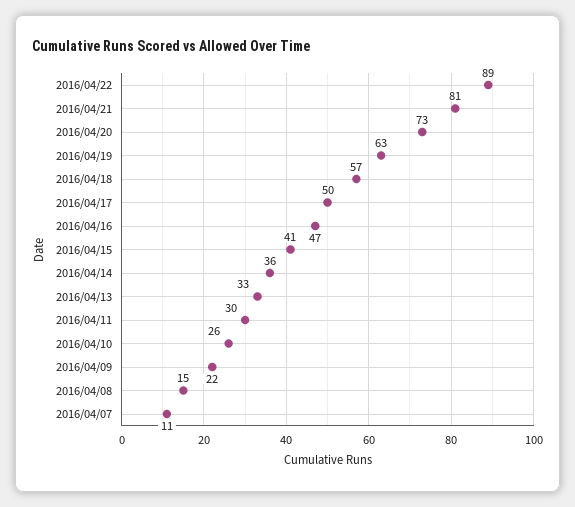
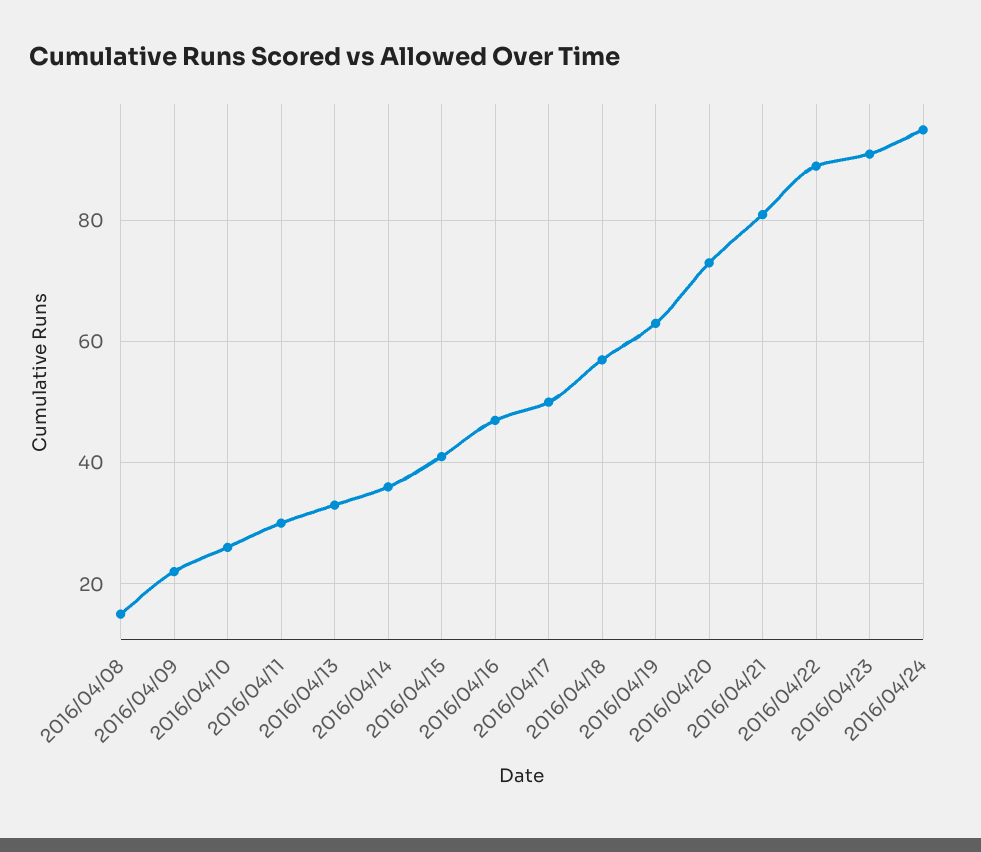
2016/04/07: 11 -> none
2016/04/23: none -> 90
2016/04/24: none -> 95

